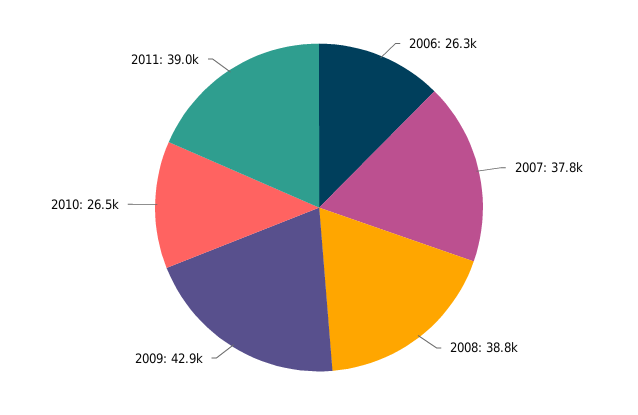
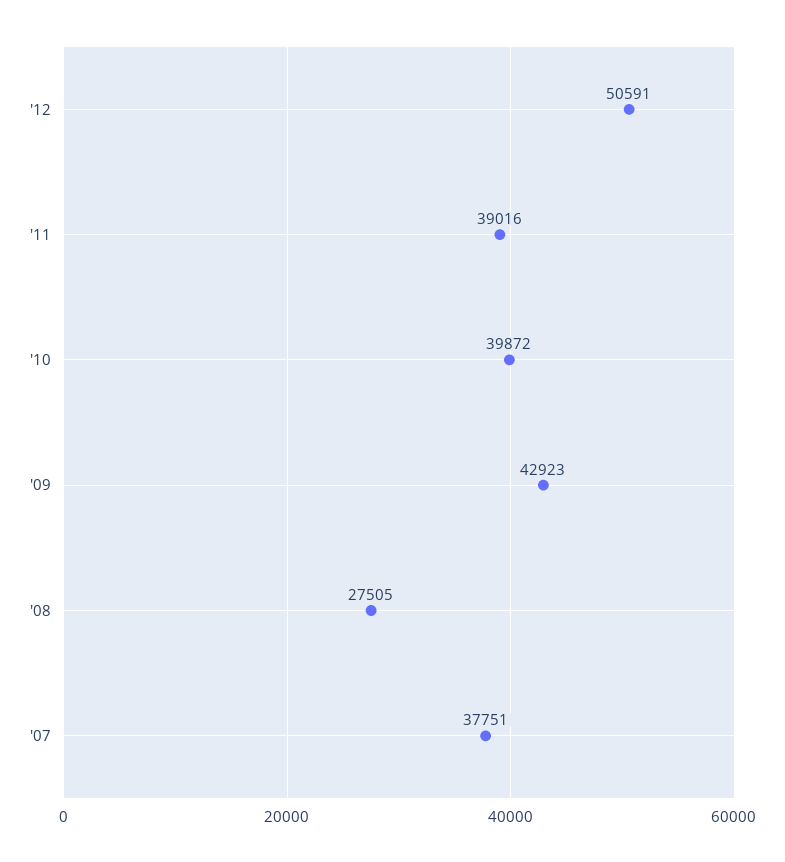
2006: 26300 -> none
2008: 38800 -> 27505
2010: 26500 -> 39872
'12: none -> 50591

